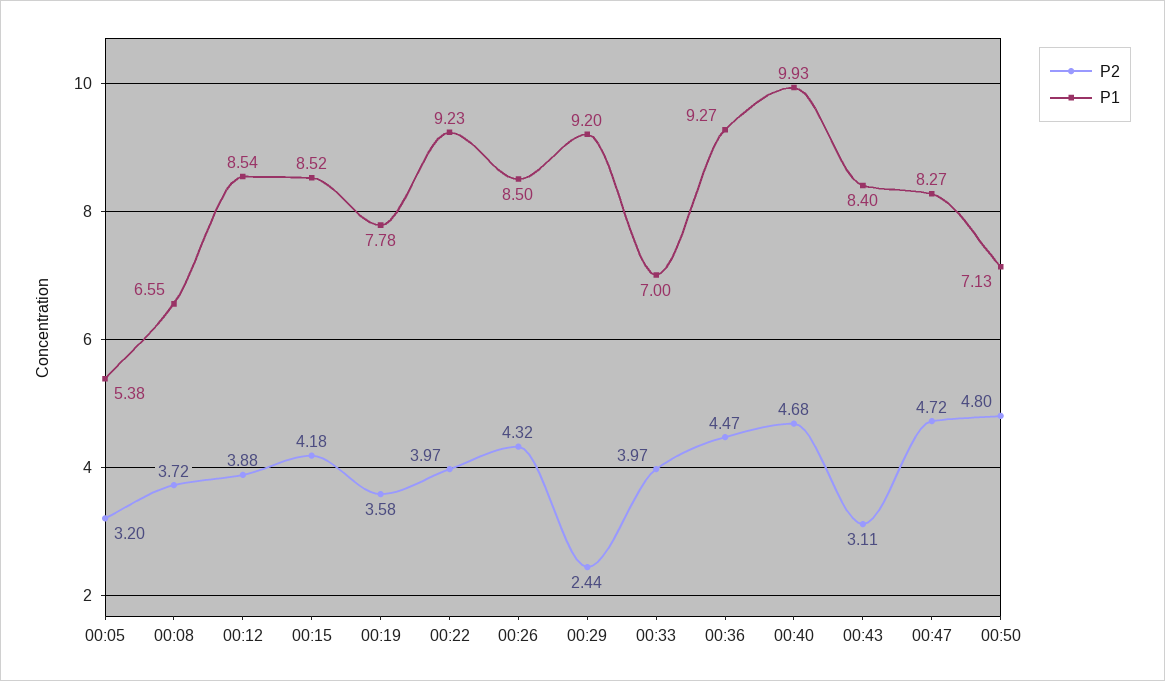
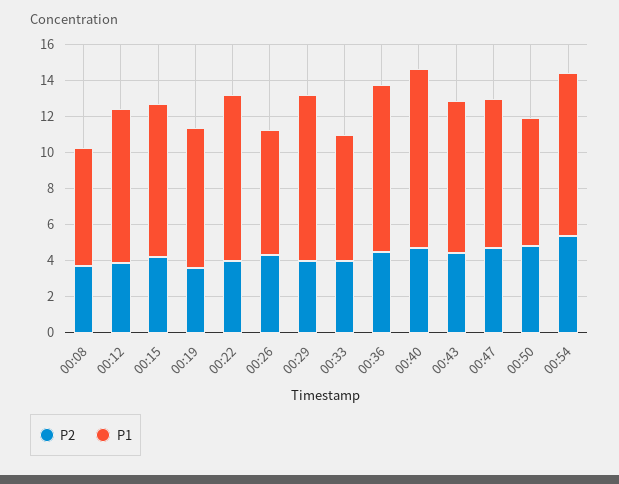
P2, 00:05: 3.2 -> none
P1, 00:05: 5.38 -> none
P1, 00:26: 8.5 -> 7
P2, 00:29: 2.44 -> 4
P2, 00:43: 3.11 -> 4.5
P2, 00:54: none -> 5.5
P1, 00:54: none -> 9

